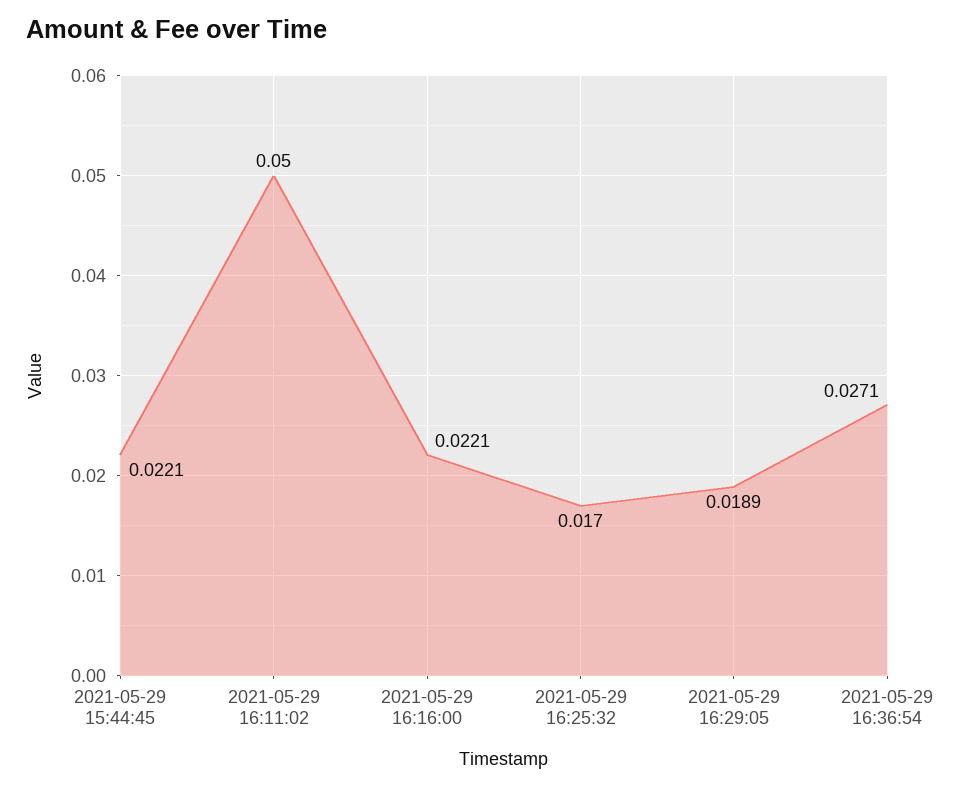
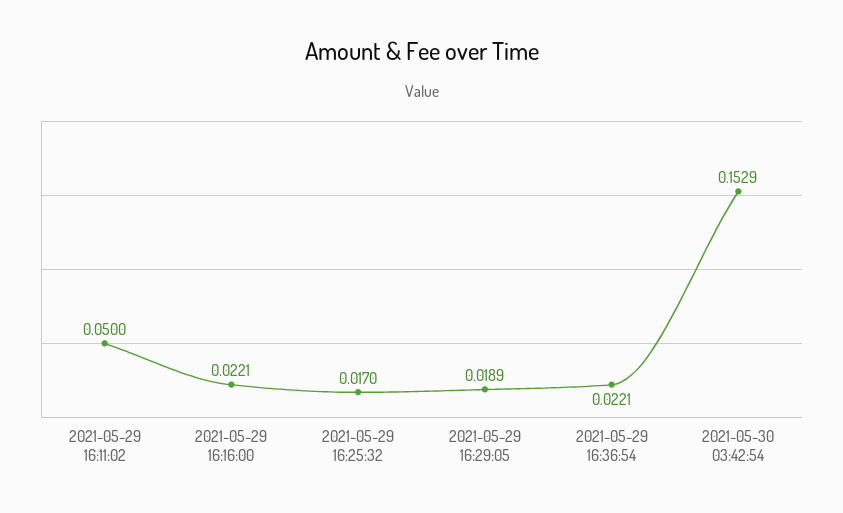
2021-05-29 15:44:45: 0.0221 -> none
2021-05-29 16:36:54: 0.0271 -> 0.0221
2021-05-30 03:42:54: none -> 0.1529

